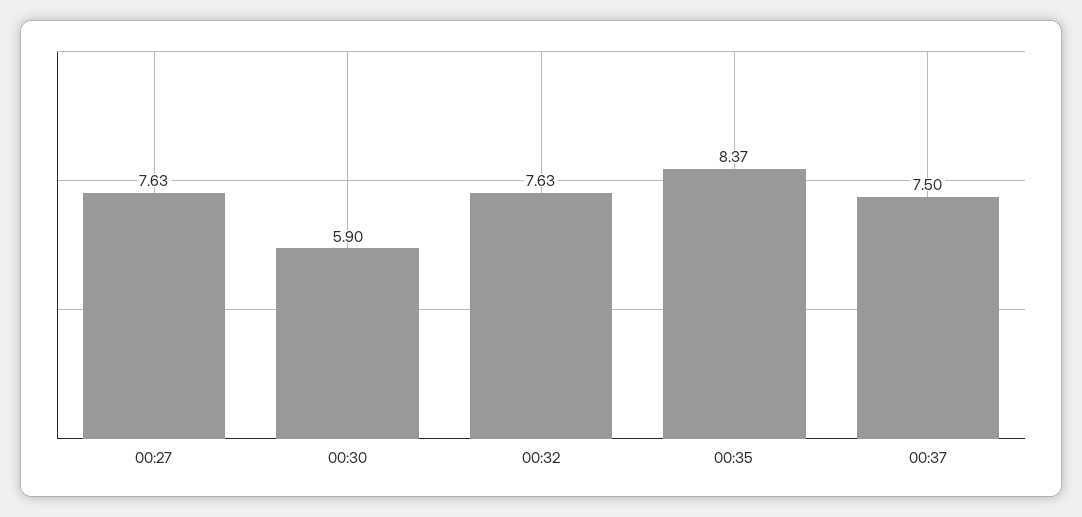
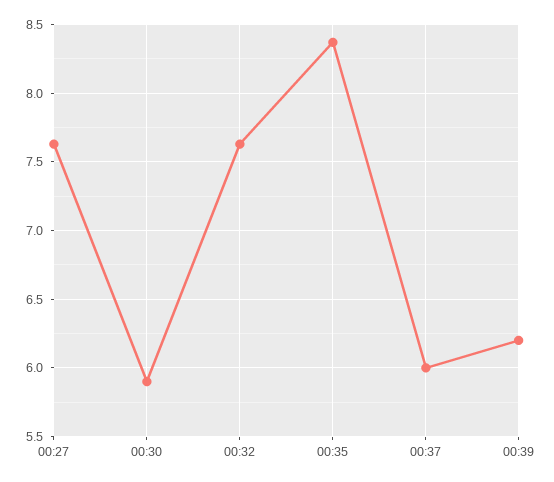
00:37: 7.5 -> 6
00:39: none -> 6.2

